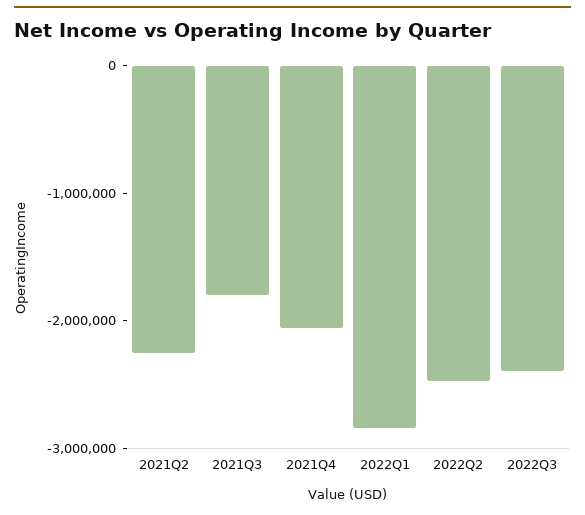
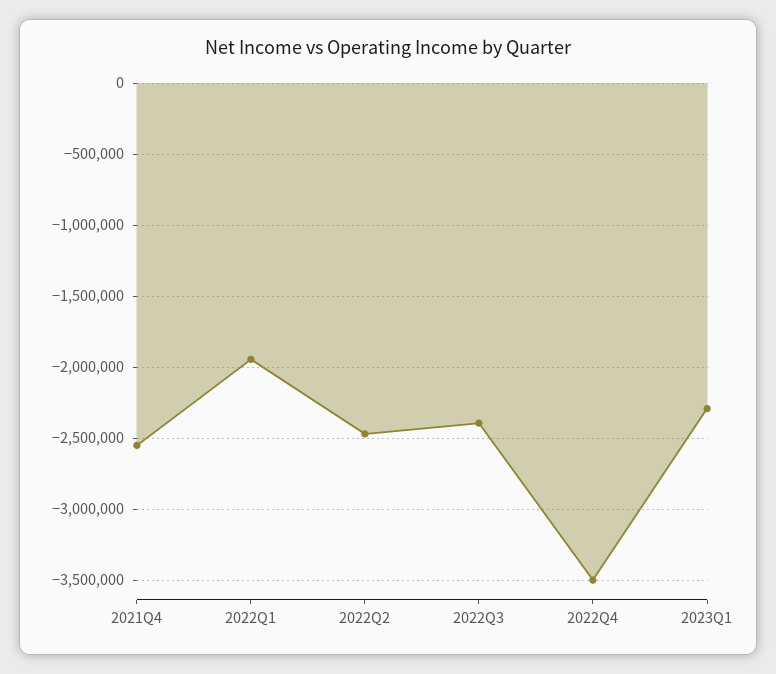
2021Q2: -2200000 -> none
2021Q3: -1800000 -> none
2021Q4: -2000000 -> -2550000
2022Q1: -2800000 -> -1950000
2022Q4: none -> -3500000
2023Q1: none -> -2300000

